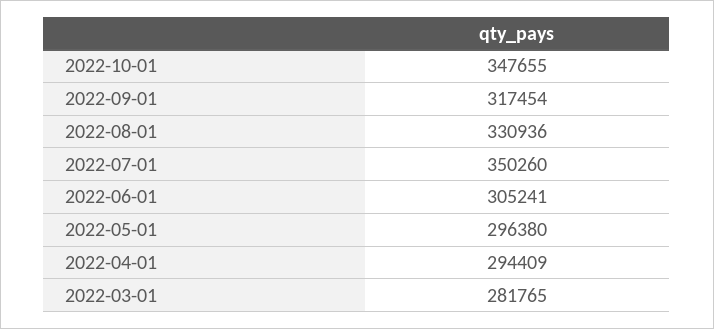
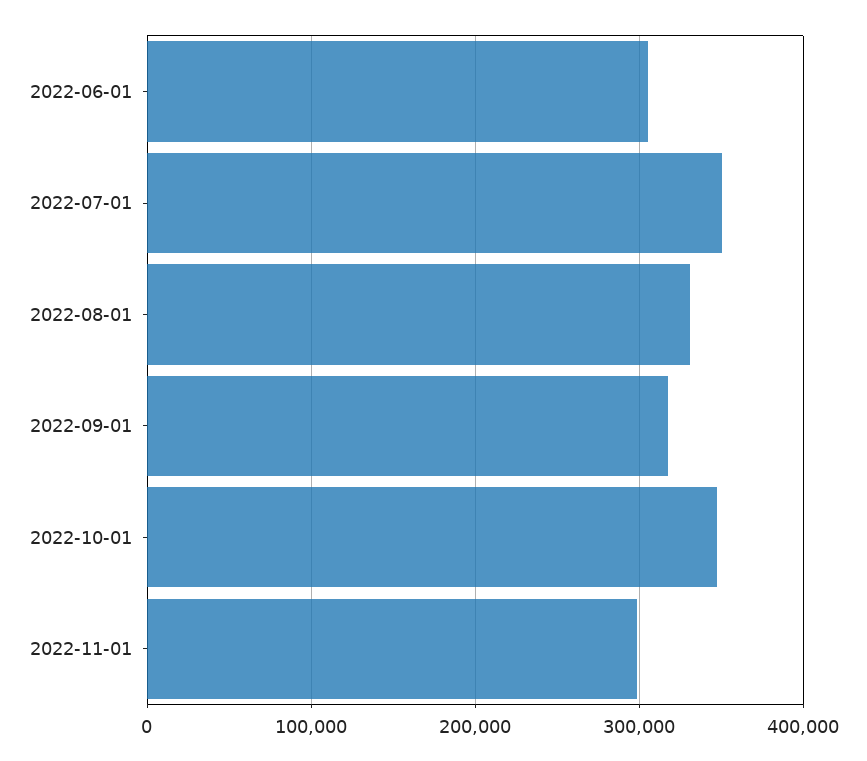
2022-05-01: 296380 -> none
2022-04-01: 294409 -> none
2022-03-01: 281765 -> none
2022-11-01: none -> 300000

